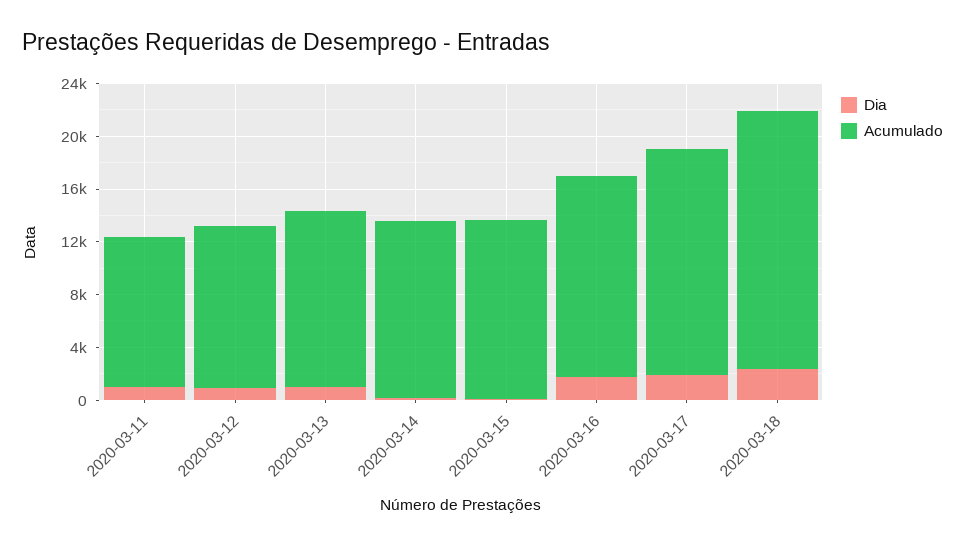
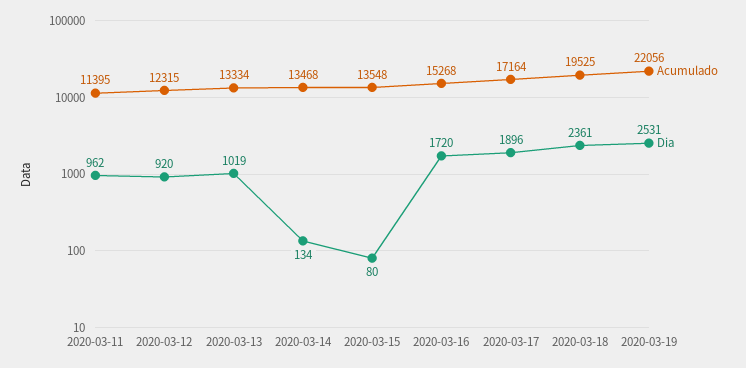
Acumulado, 2020-03-19: none -> 22056
Dia, 2020-03-19: none -> 2531

